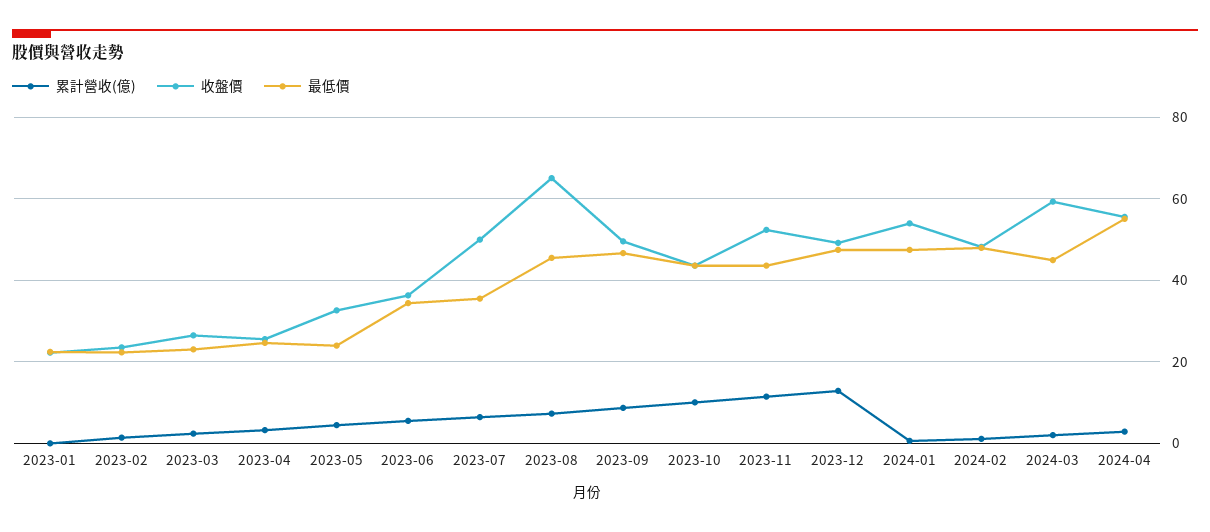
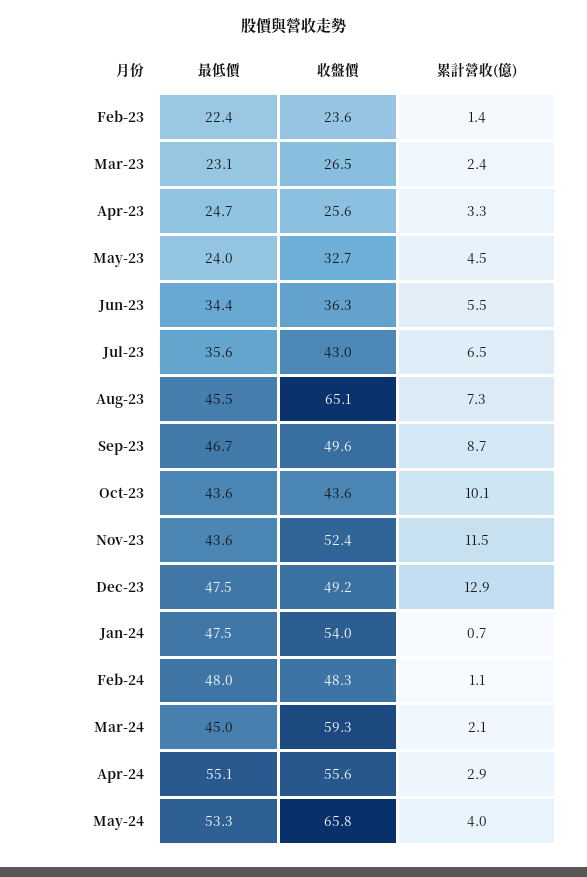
累計營收(億), 2023-01: 0 -> none
收盤價, 2023-01: 22 -> none
最低價, 2023-01: 22 -> none
收盤價, 2023-07: 50 -> 43
最低價, May-24: none -> 53.3
收盤價, May-24: none -> 65.8
累計營收(億), May-24: none -> 4

